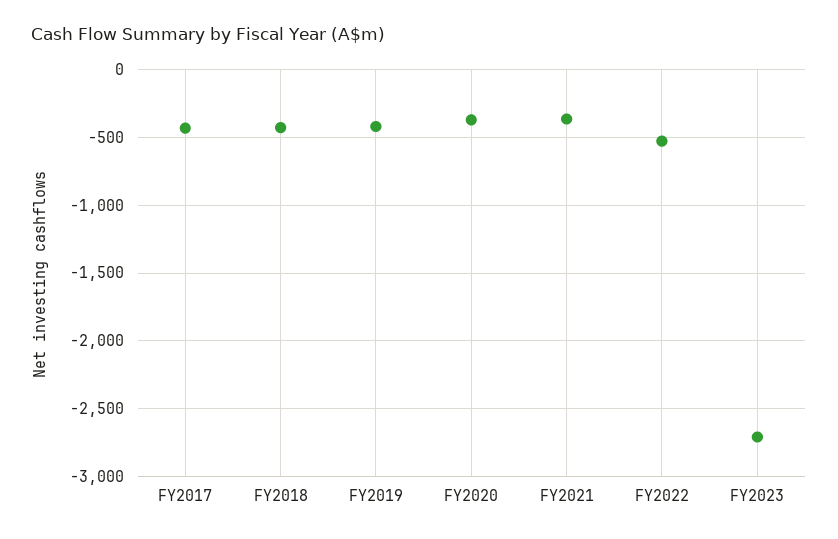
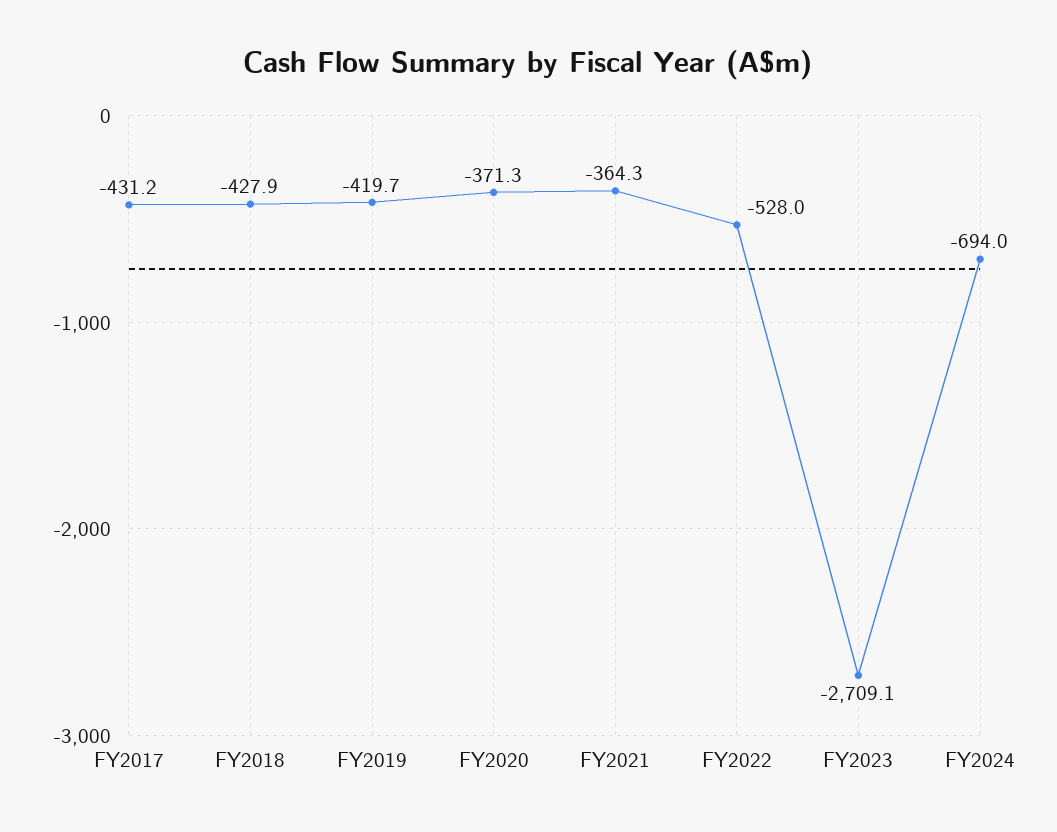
FY2024: none -> -694

